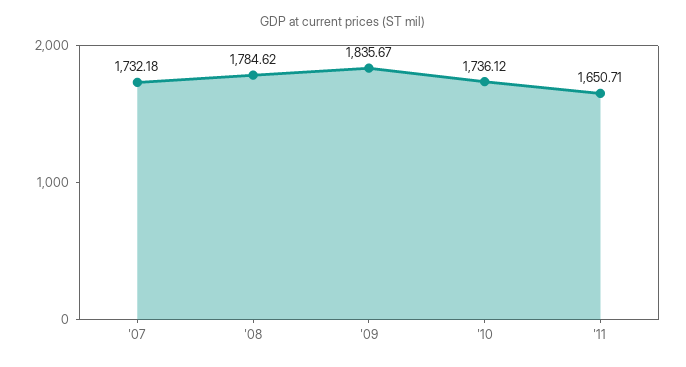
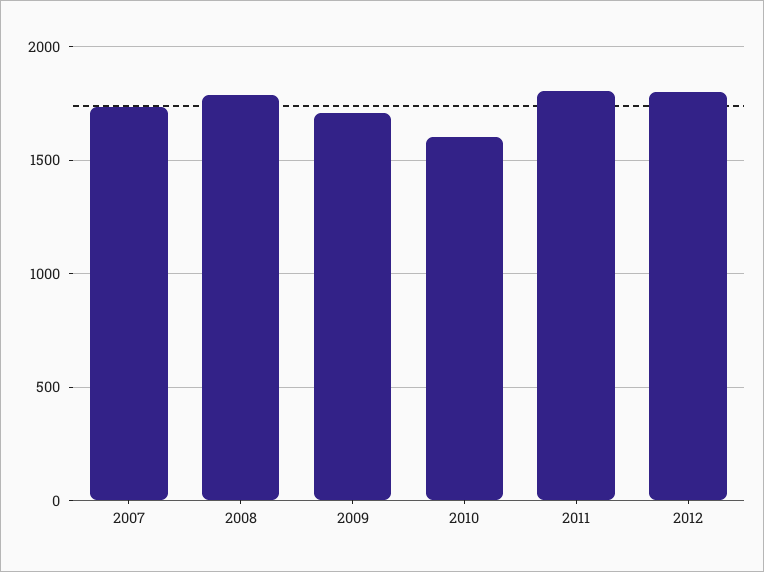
'09: 1835.67 -> 1700
'10: 1736.12 -> 1600
'11: 1650.71 -> 1800
2012: none -> 1800

